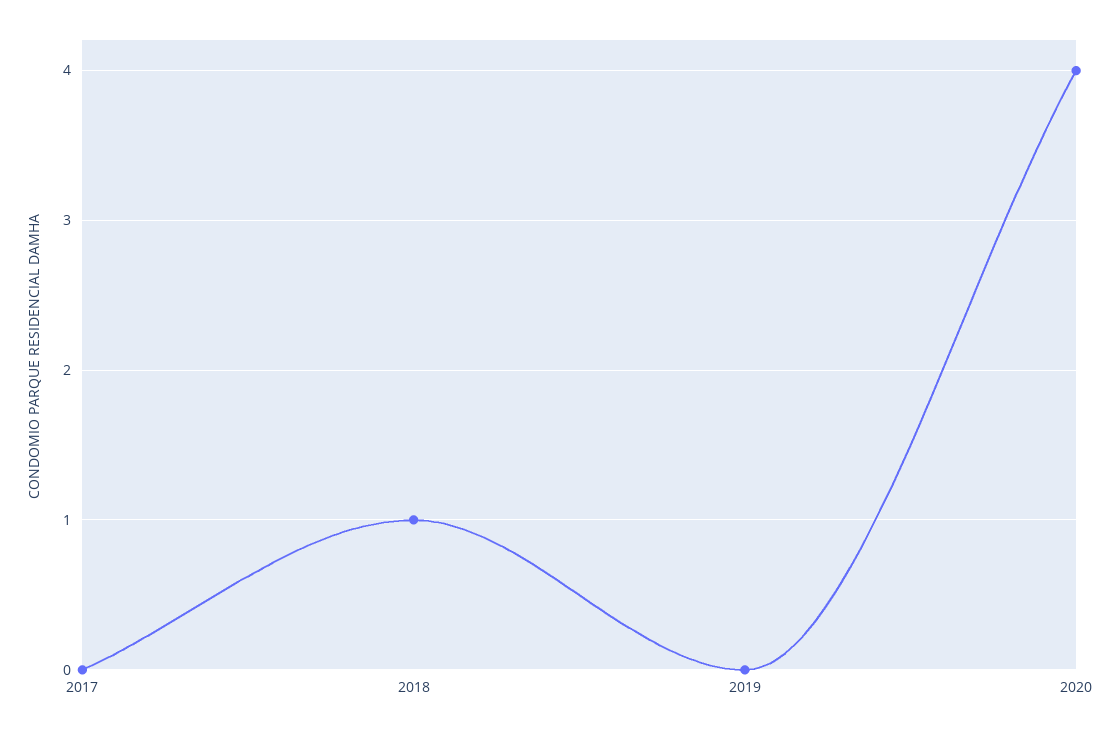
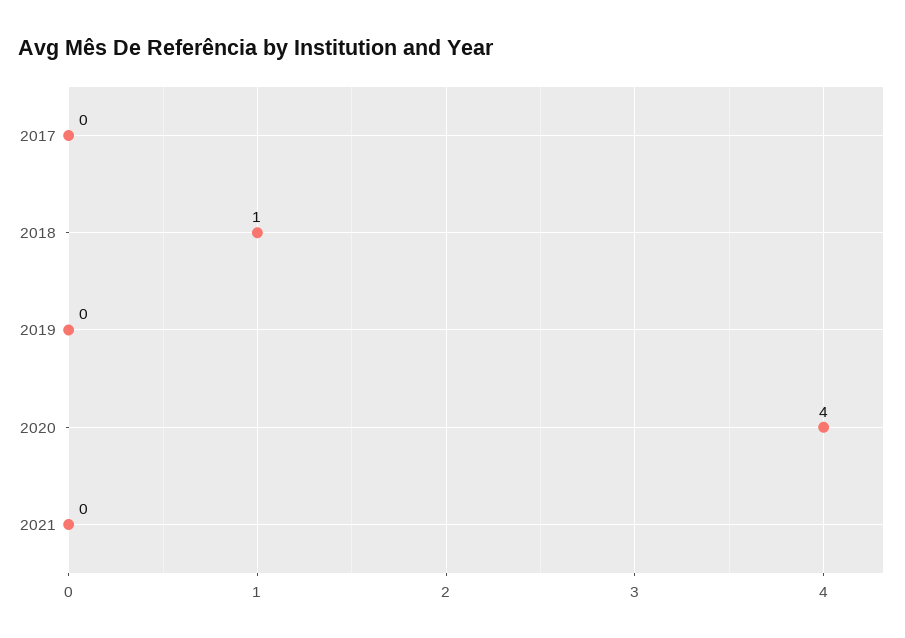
2021: none -> 0

